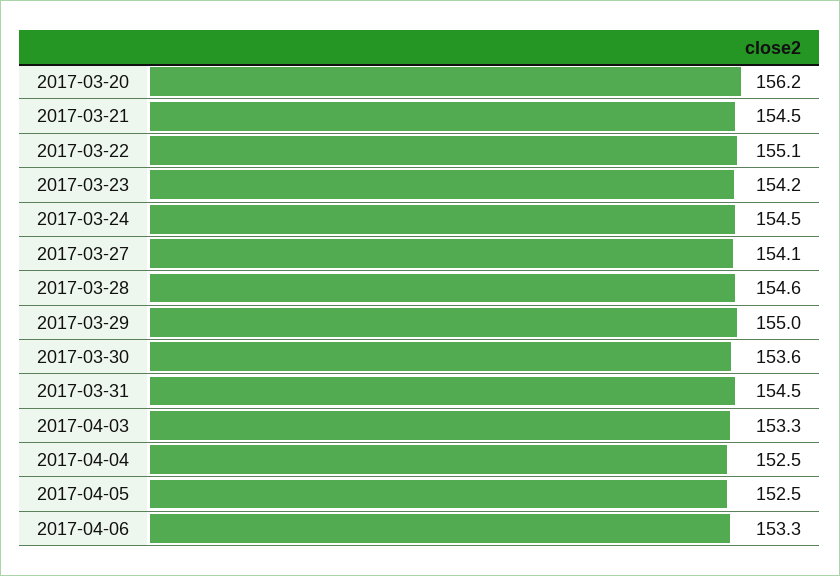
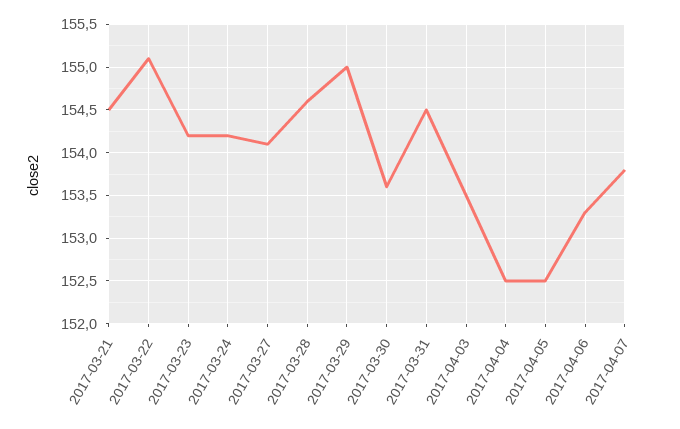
2017-03-20: 156.2 -> none
2017-03-24: 154.5 -> 154.2
2017-04-03: 153.3 -> 153.5
2017-04-07: none -> 153.8

